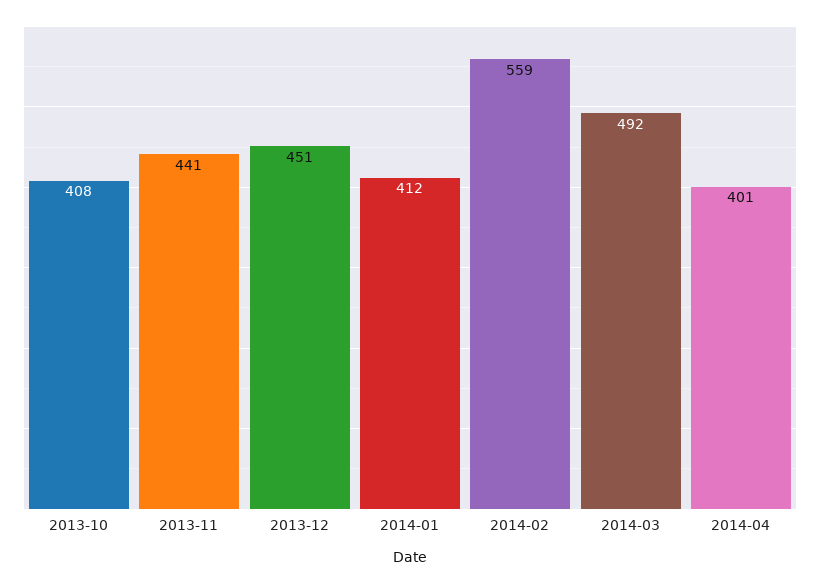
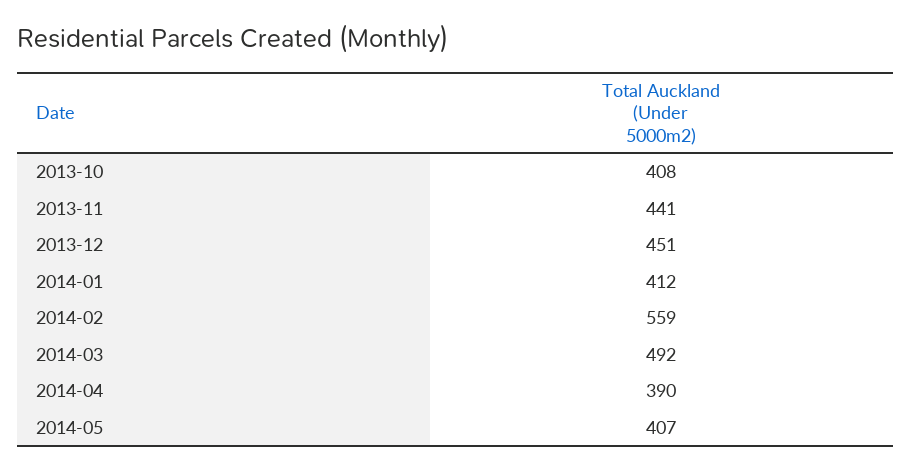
2014-04: 401 -> 390
2014-05: none -> 407

